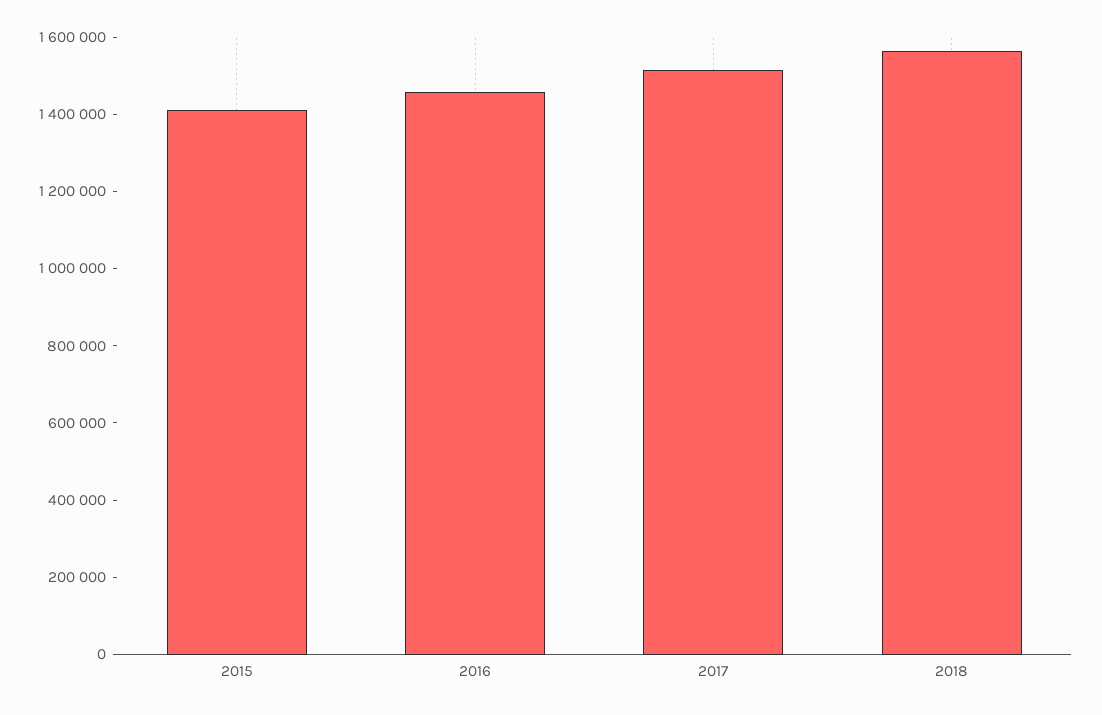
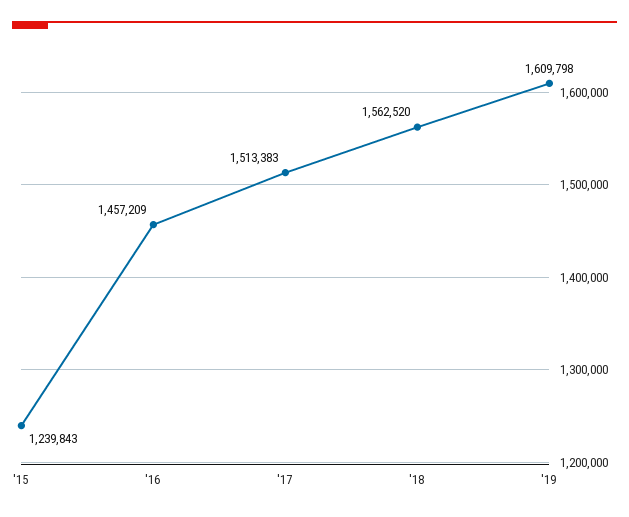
2015: 1400000 -> 1239843
'19: none -> 1609798

